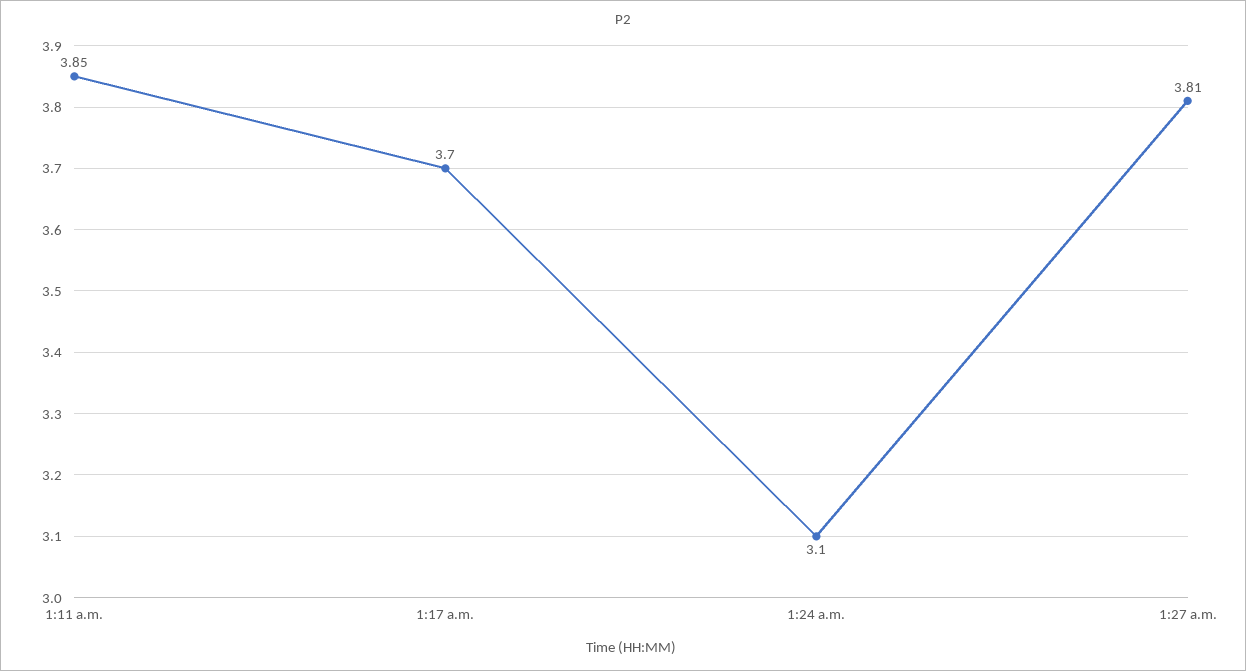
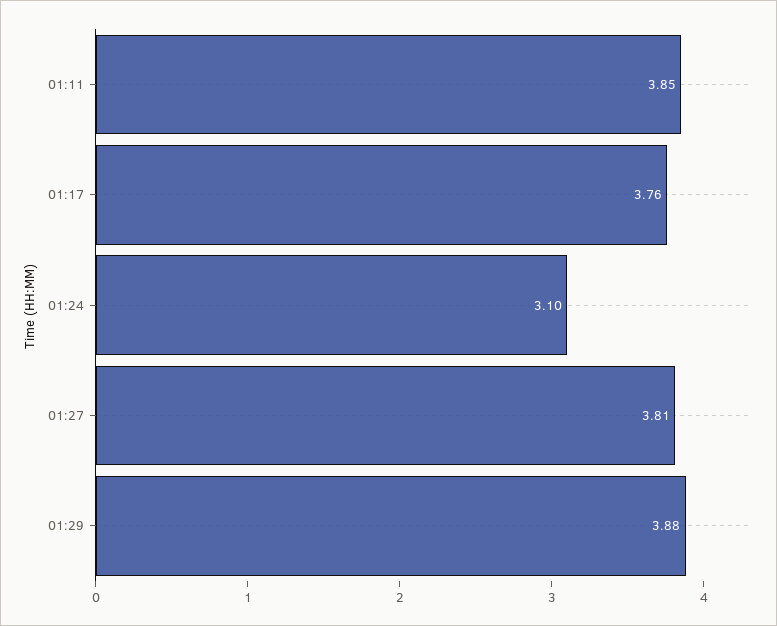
1:17 a.m.: 3.7 -> 3.76
01:29: none -> 3.88

